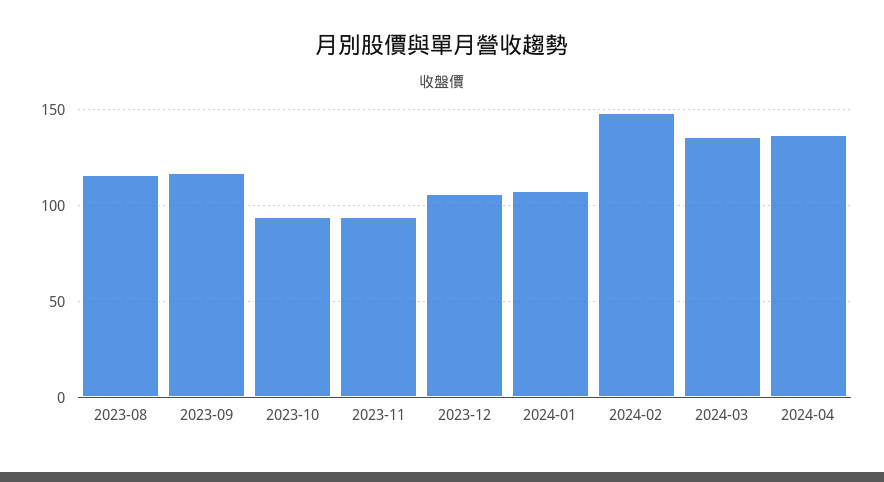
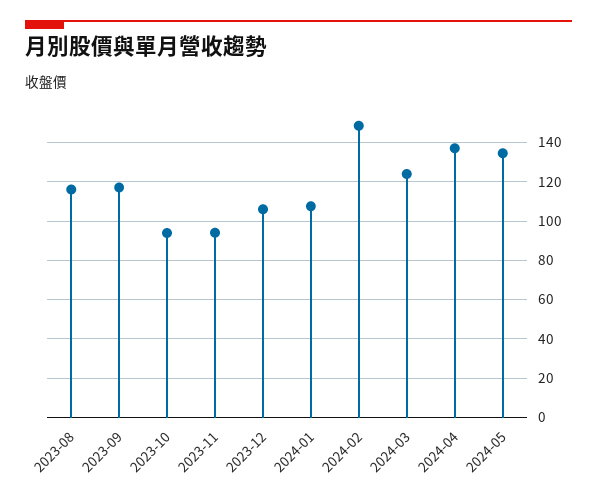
2024-03: 135 -> 125
2024-05: none -> 135

